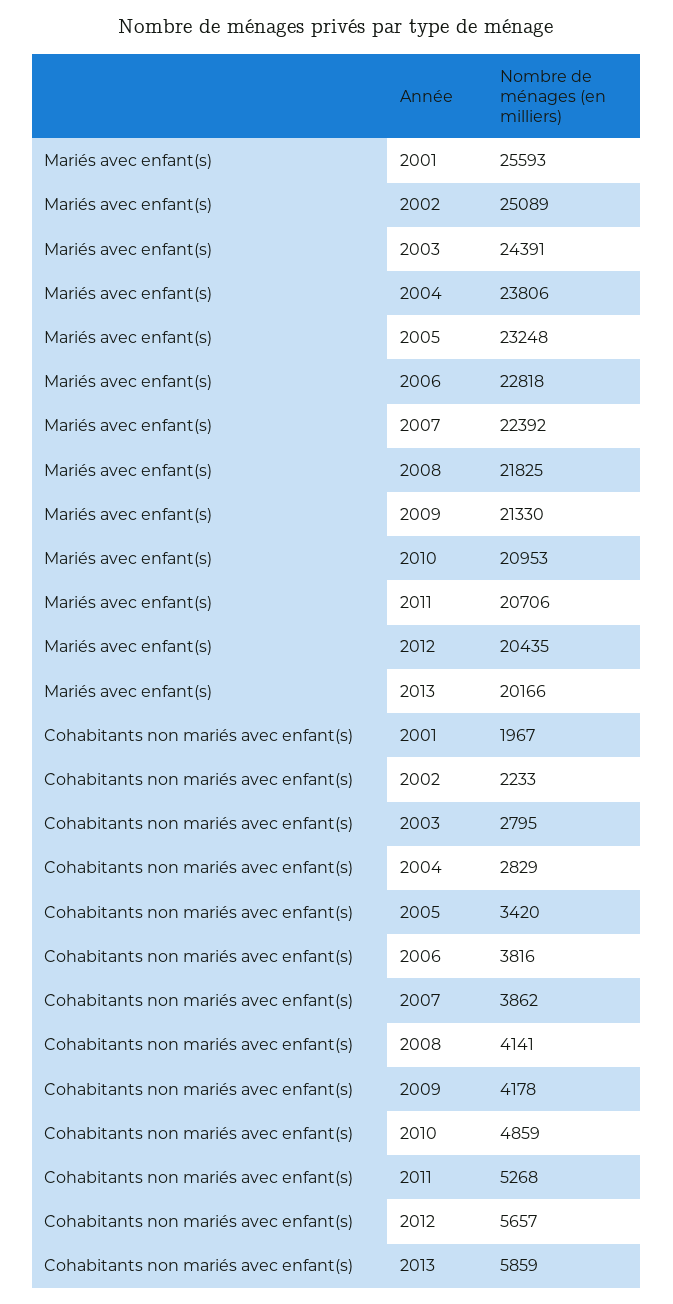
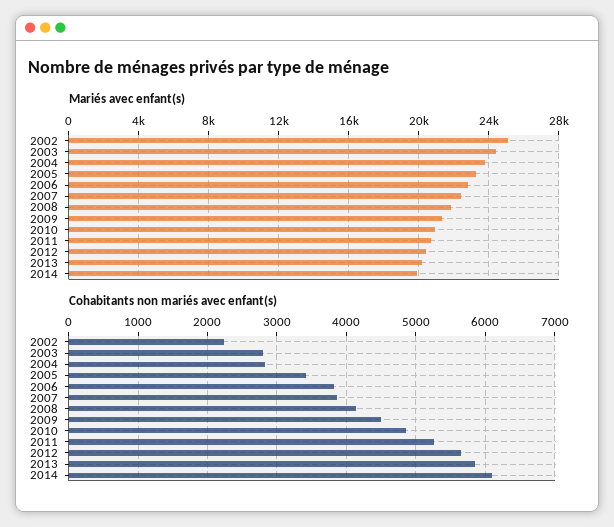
Mariés avec enfant(s), 2001: 25593 -> none
Cohabitants non mariés avec enfant(s), 2001: 1967 -> none
Cohabitants non mariés avec enfant(s), 2009: 4178 -> 4500
Mariés avec enfant(s), 2014: none -> 20000
Cohabitants non mariés avec enfant(s), 2014: none -> 6100

